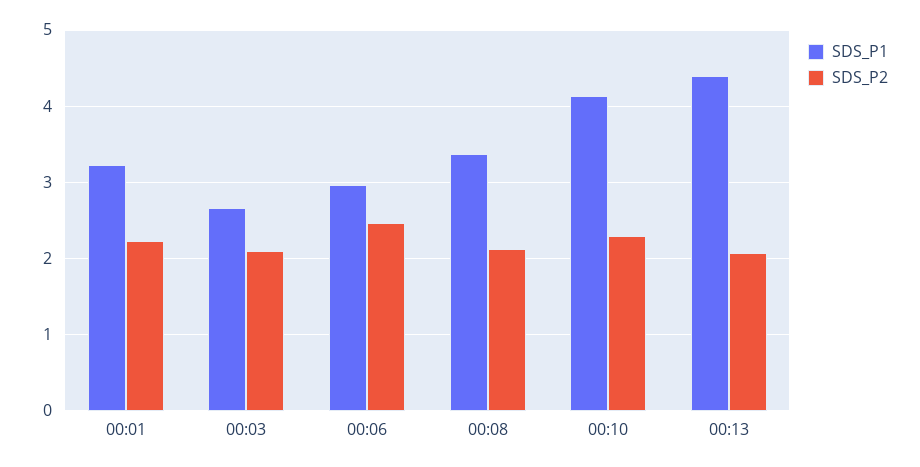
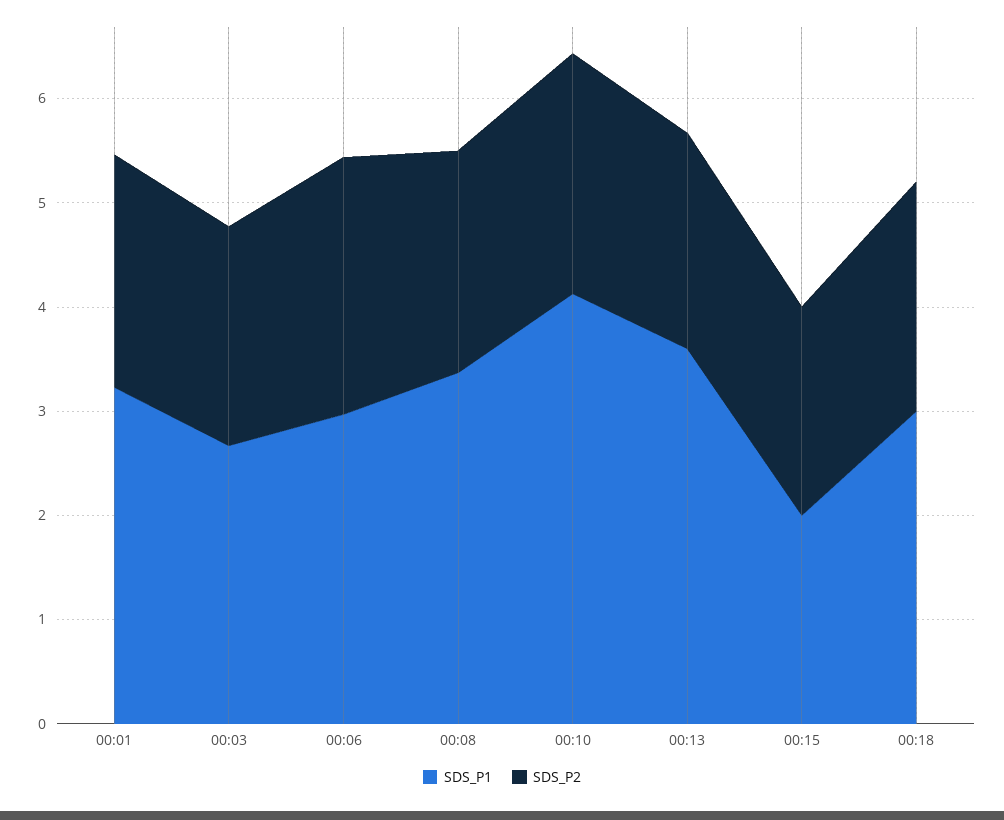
SDS_P1, 00:13: 4.4 -> 3.6
SDS_P1, 00:15: none -> 2
SDS_P2, 00:15: none -> 2
SDS_P1, 00:18: none -> 3
SDS_P2, 00:18: none -> 2.2

